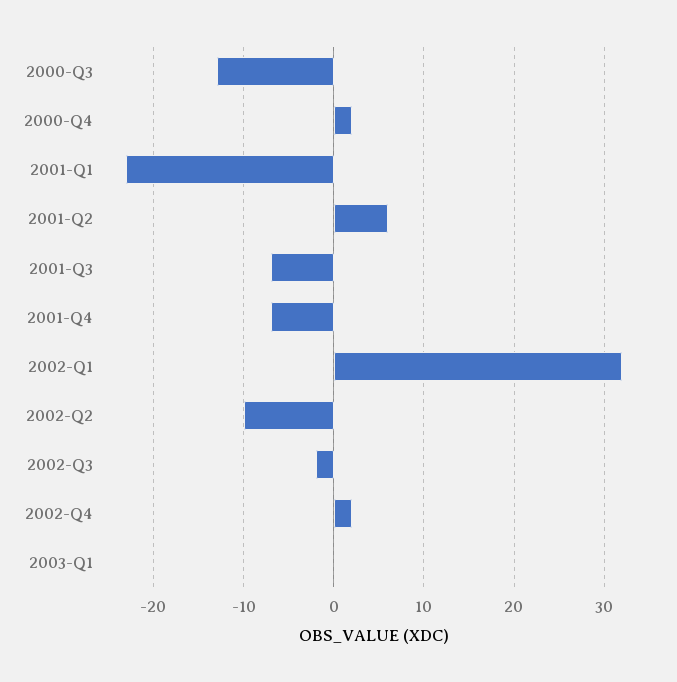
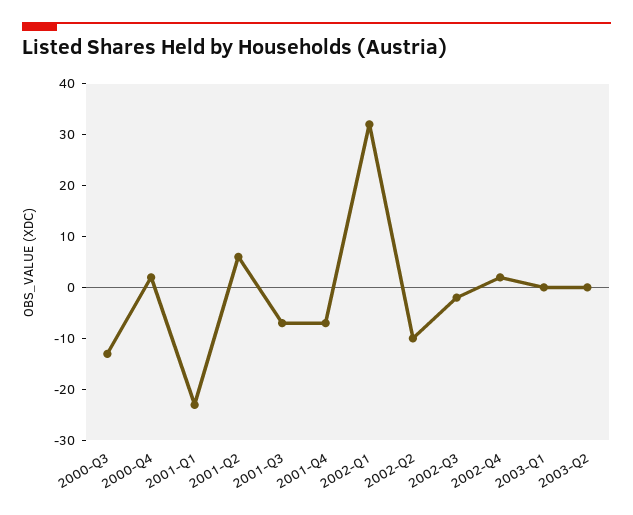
2003-Q2: none -> 0

